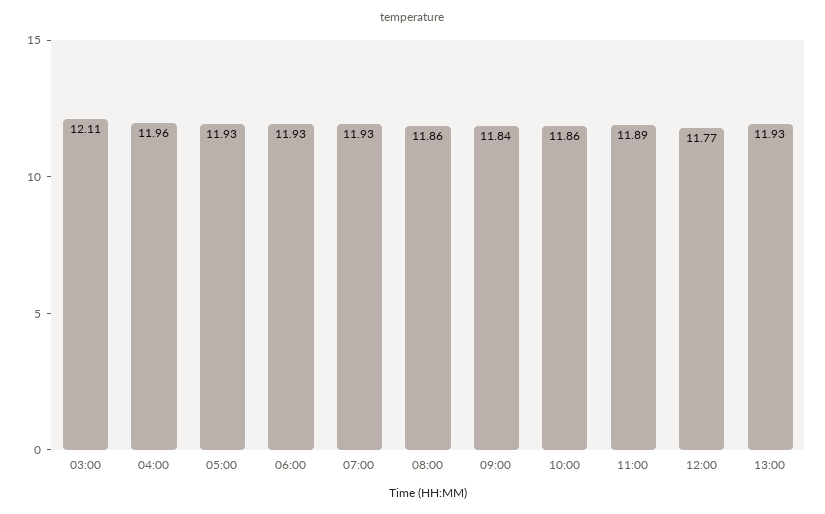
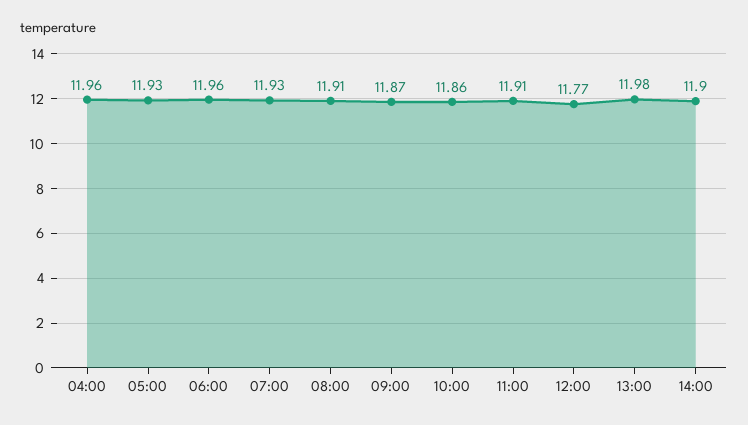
03:00: 12.11 -> none
06:00: 11.93 -> 11.96
08:00: 11.86 -> 11.91
09:00: 11.84 -> 11.87
11:00: 11.89 -> 11.91
13:00: 11.93 -> 11.98
14:00: none -> 11.9

